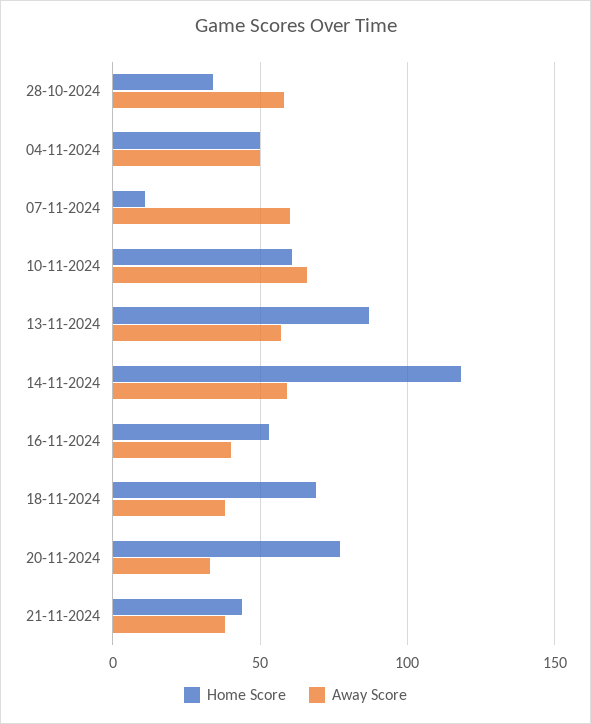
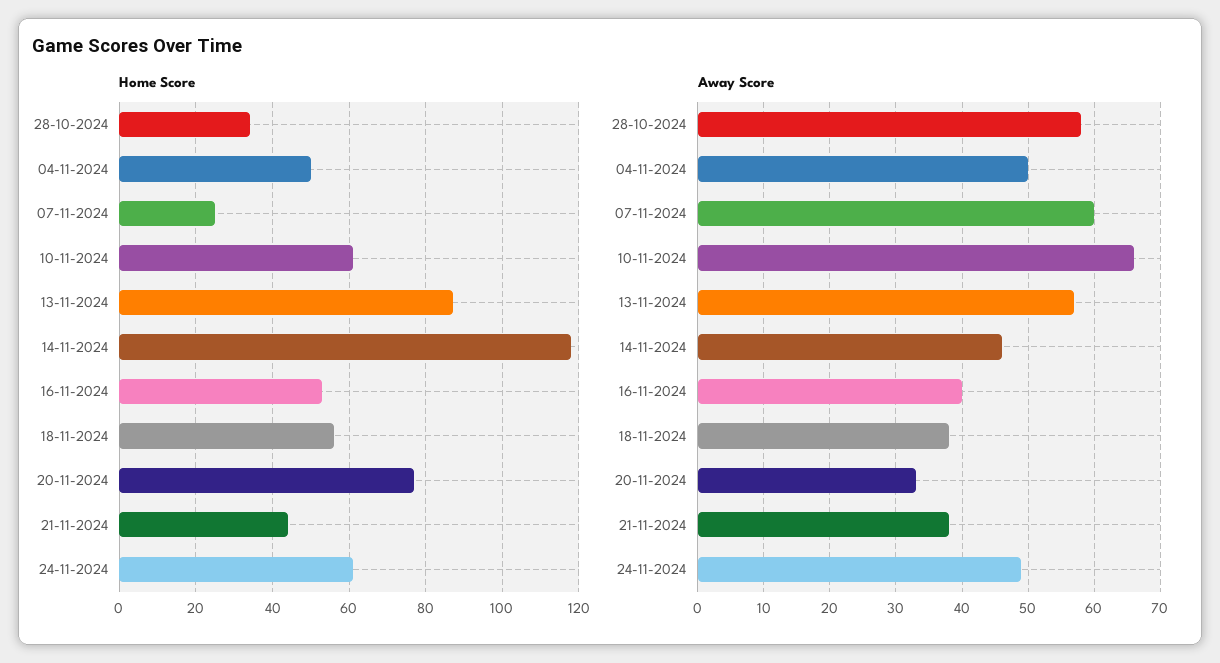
Home Score, 07-11-2024: 10 -> 25
Away Score, 14-11-2024: 60 -> 46
Home Score, 18-11-2024: 70 -> 55
Home Score, 24-11-2024: none -> 60
Away Score, 24-11-2024: none -> 49

